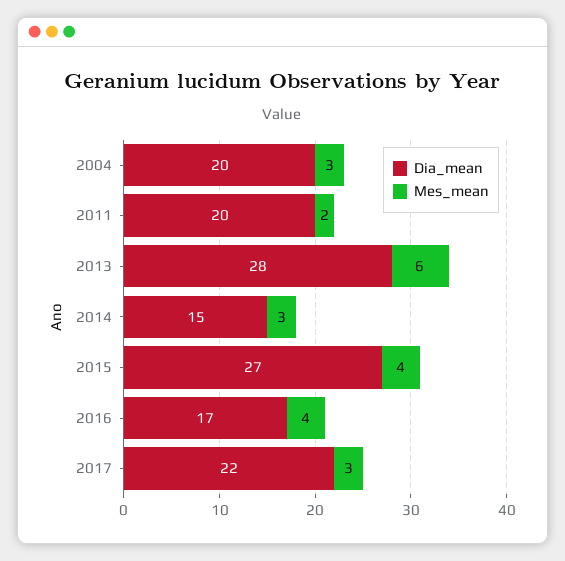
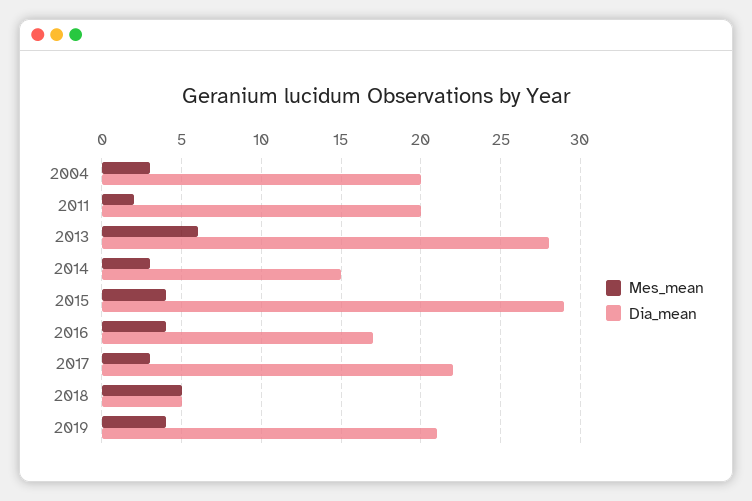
Dia_mean, 2015: 27 -> 29
Mes_mean, 2018: none -> 5
Dia_mean, 2018: none -> 5
Mes_mean, 2019: none -> 4
Dia_mean, 2019: none -> 21

